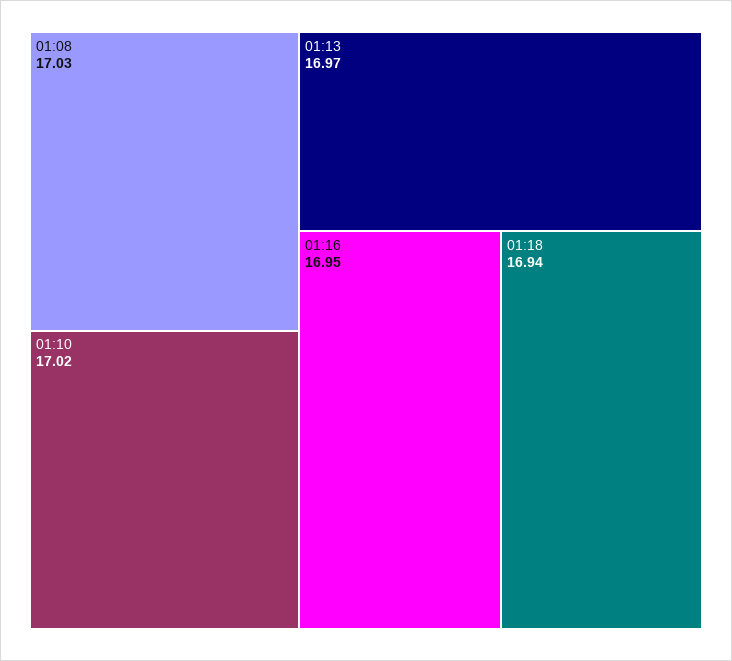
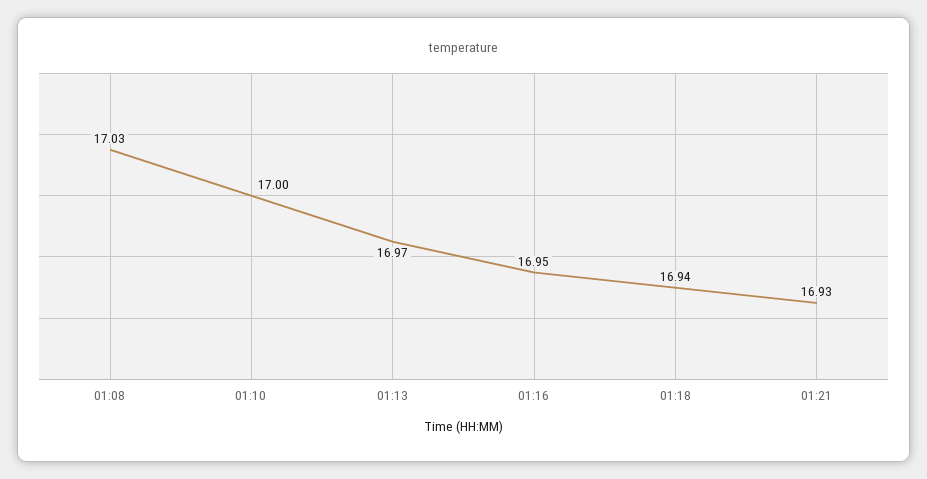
01:10: 17.02 -> 17
01:21: none -> 16.93

